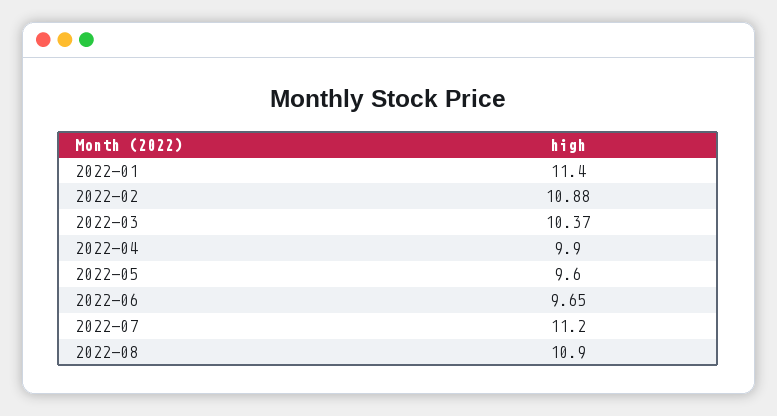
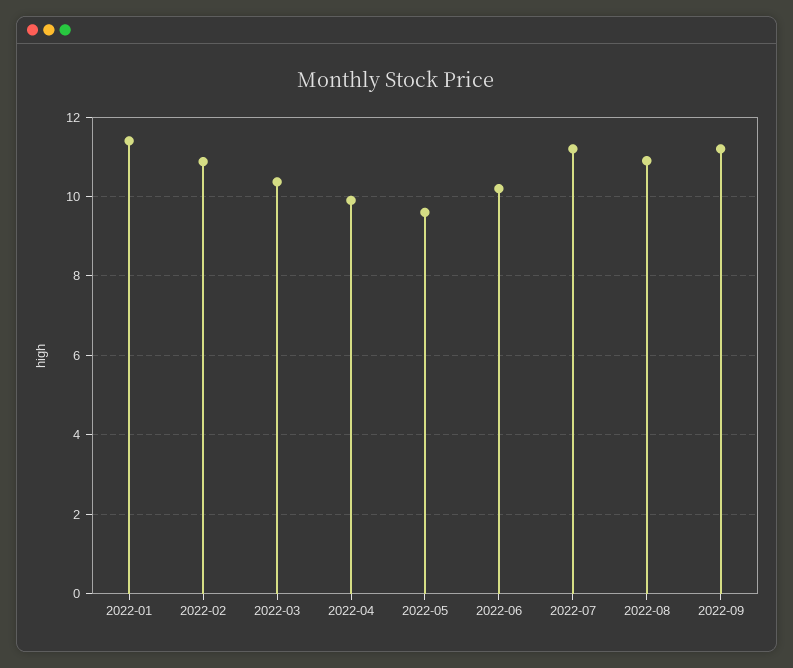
2022-06: 9.65 -> 10.2
2022-09: none -> 11.2

